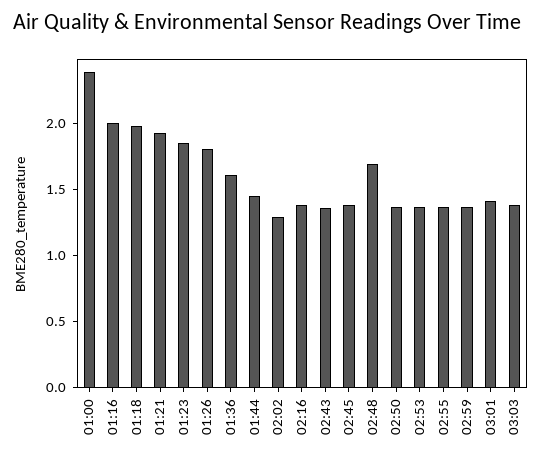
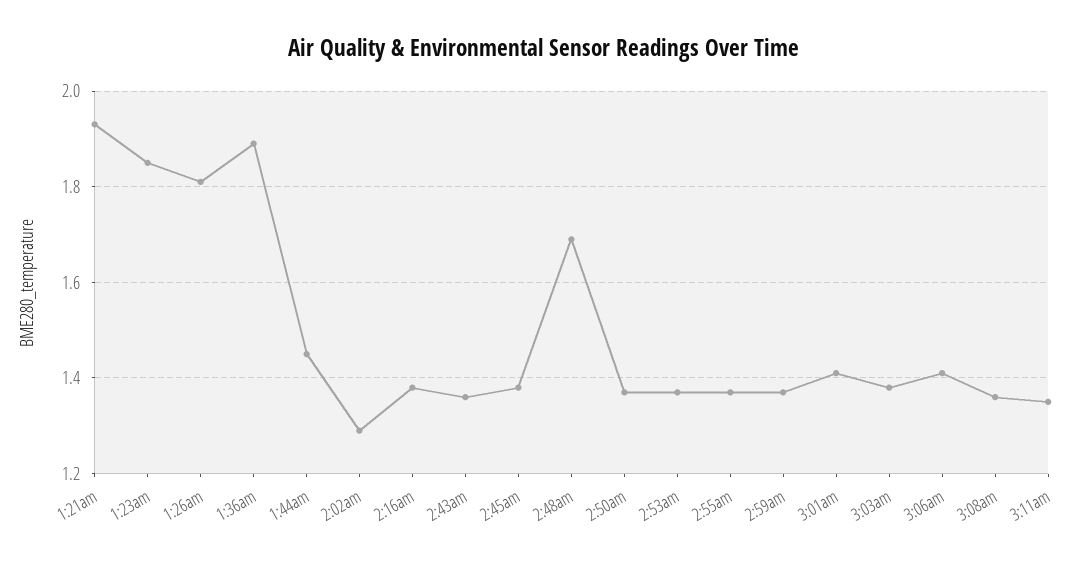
01:00: 2.4 -> none
01:16: 2 -> none
01:18: 2 -> none
01:36: 1.6 -> 1.9
3:06am: none -> 1.4
3:08am: none -> 1.35
3:11am: none -> 1.35

